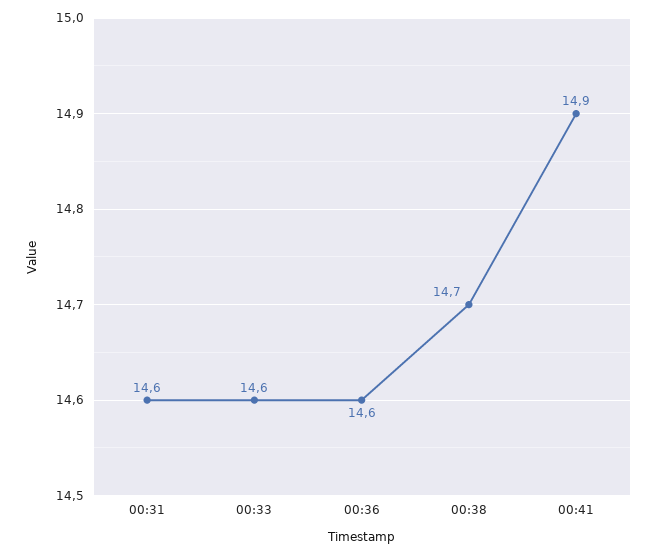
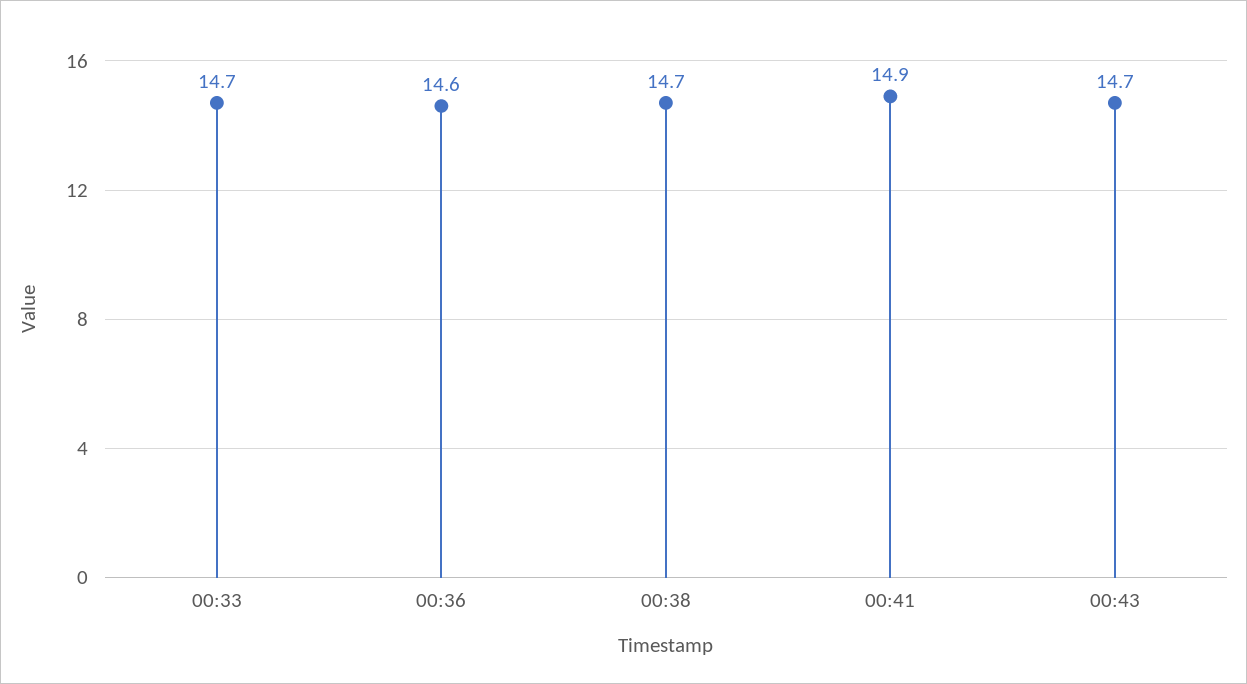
00:31: 14.6 -> none
00:33: 14.6 -> 14.7
00:43: none -> 14.7

